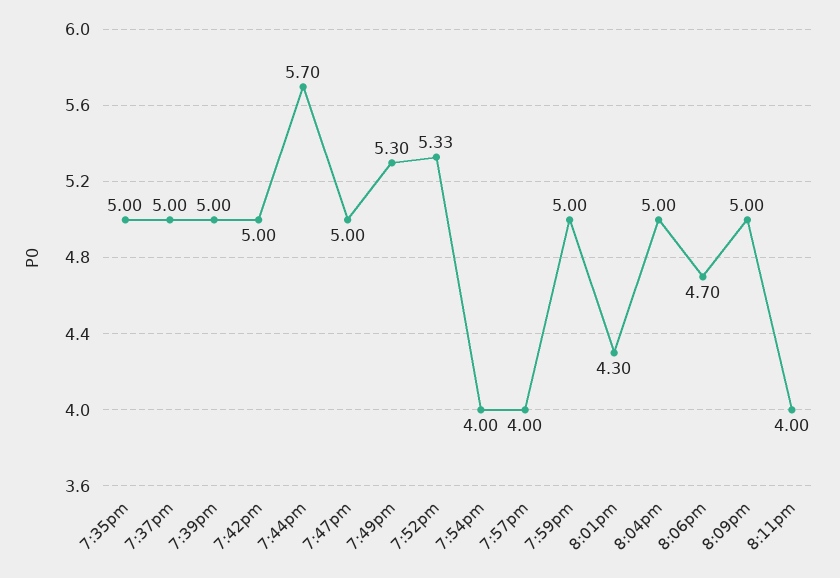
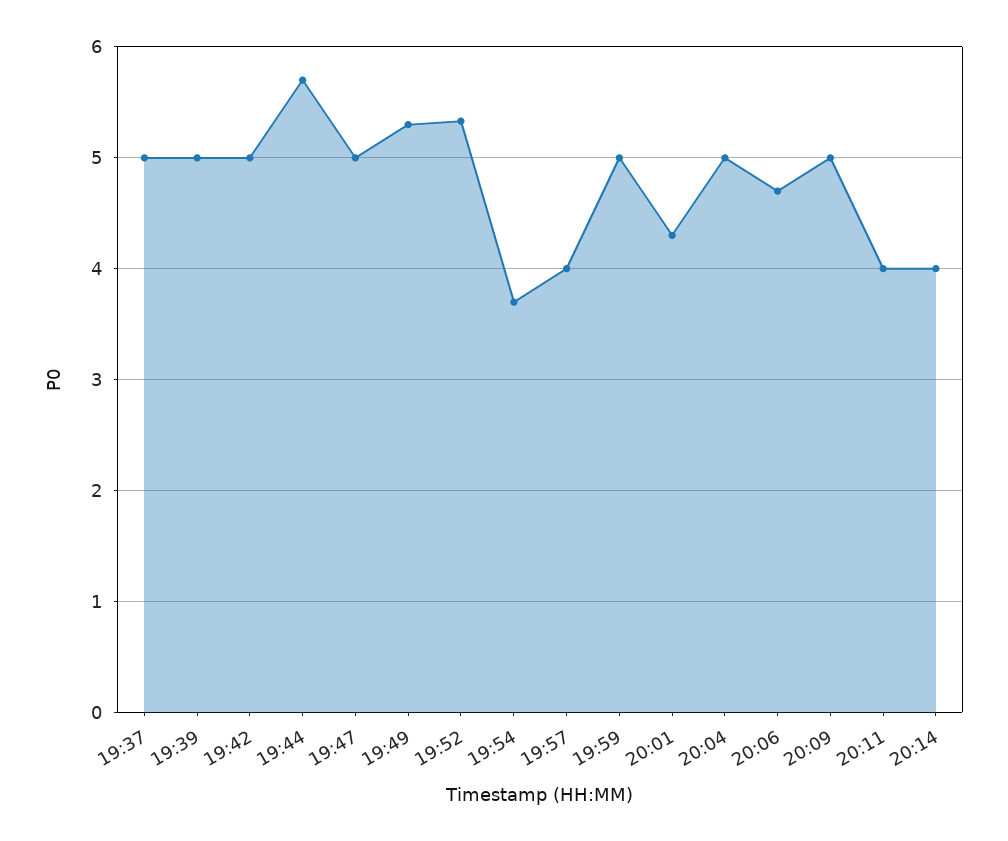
7:35pm: 5 -> none
7:54pm: 4 -> 3.7
20:14: none -> 4

